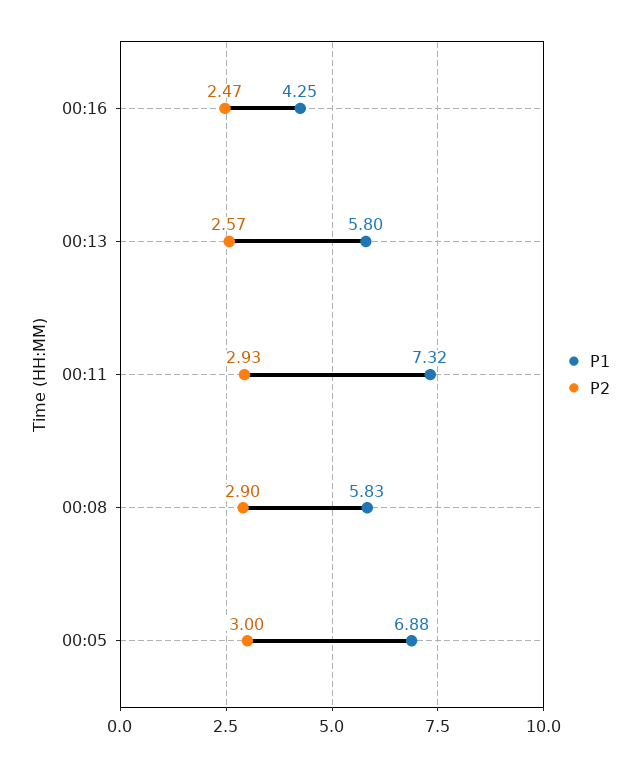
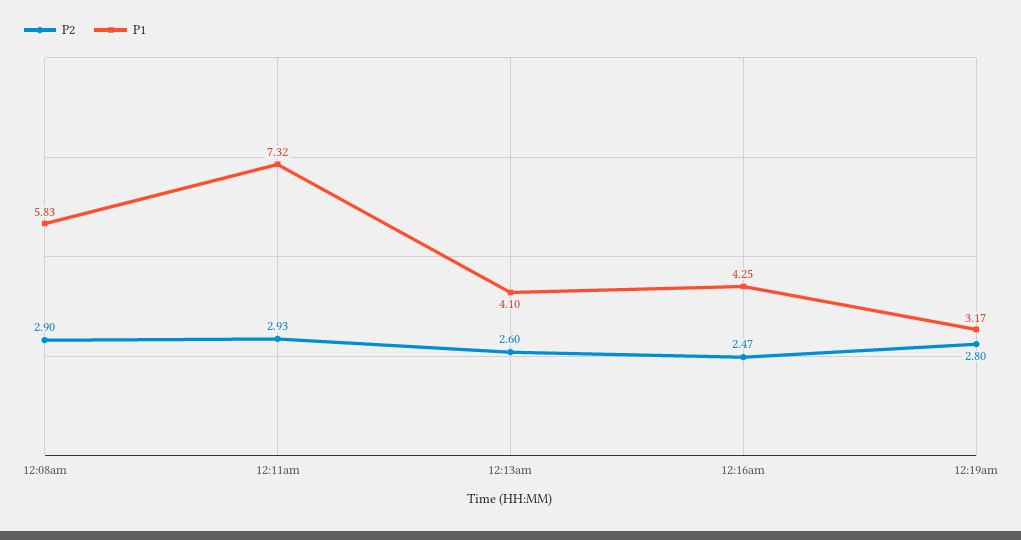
P1, 00:13: 5.8 -> 4.1
P2, 00:13: 2.57 -> 2.6
P1, 00:05: 6.88 -> none
P2, 00:05: 3 -> none
P2, 12:19am: none -> 2.8
P1, 12:19am: none -> 3.17

